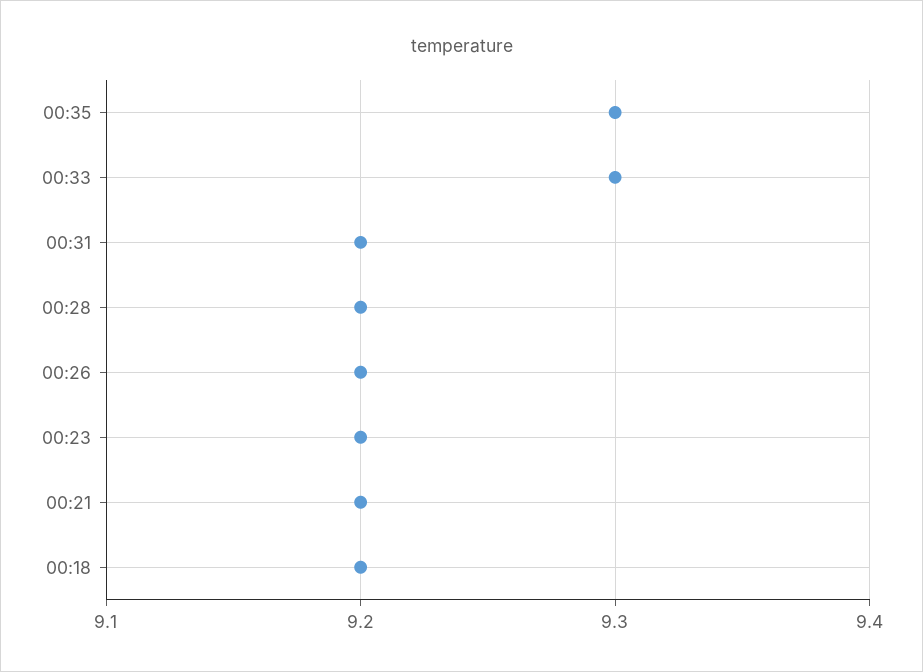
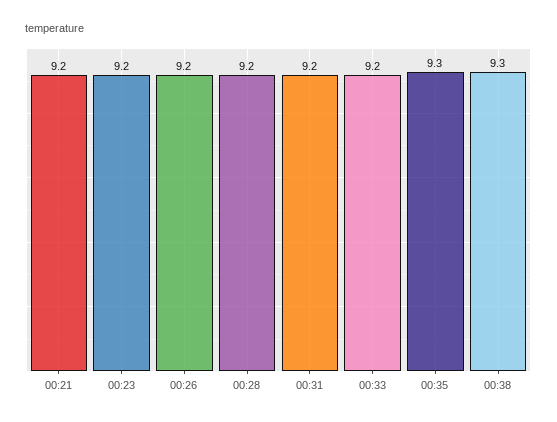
00:33: 9.3 -> 9.2
00:18: 9.2 -> none
00:38: none -> 9.3

